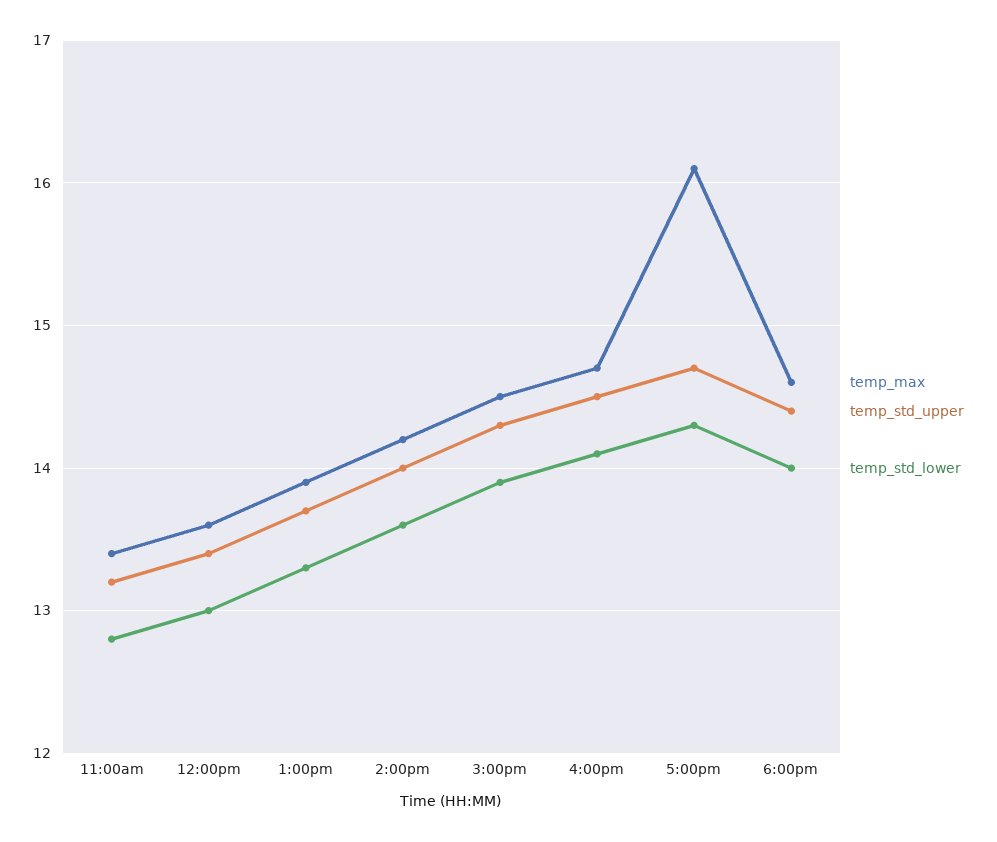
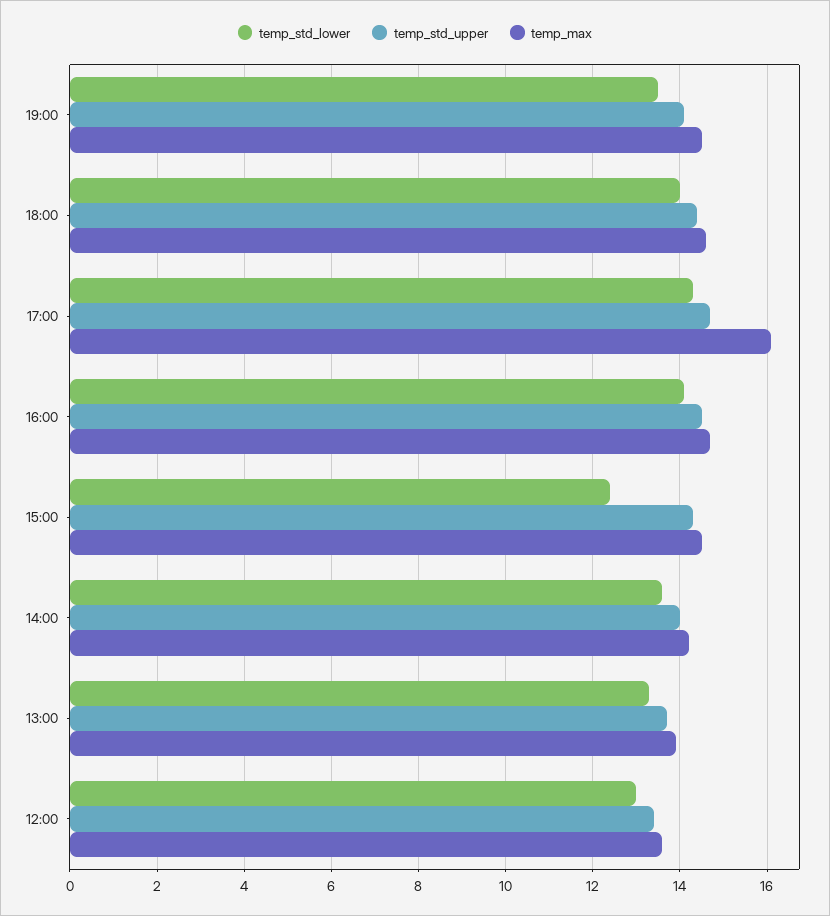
temp_max, 11:00am: 13.4 -> none
temp_std_upper, 11:00am: 13.2 -> none
temp_std_lower, 11:00am: 12.8 -> none
temp_std_lower, 3:00pm: 13.9 -> 12.5
temp_std_lower, 19:00: none -> 13.5
temp_std_upper, 19:00: none -> 14
temp_max, 19:00: none -> 14.5

